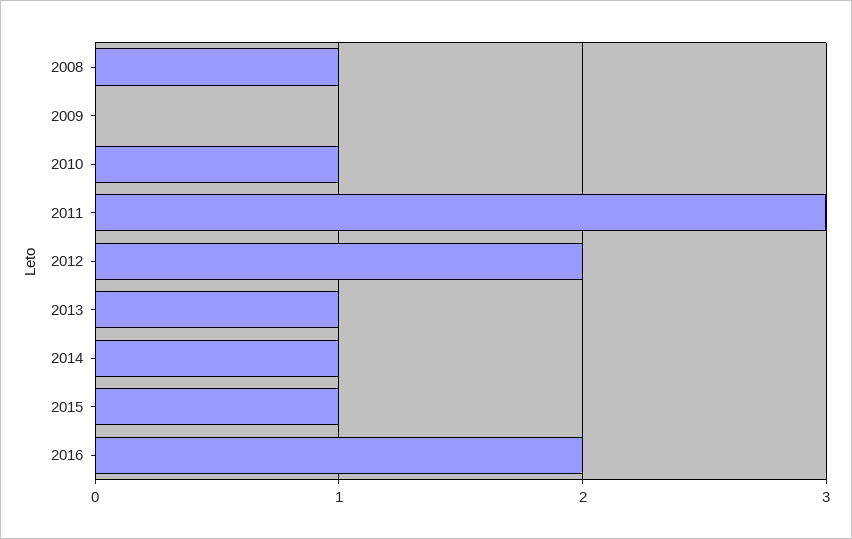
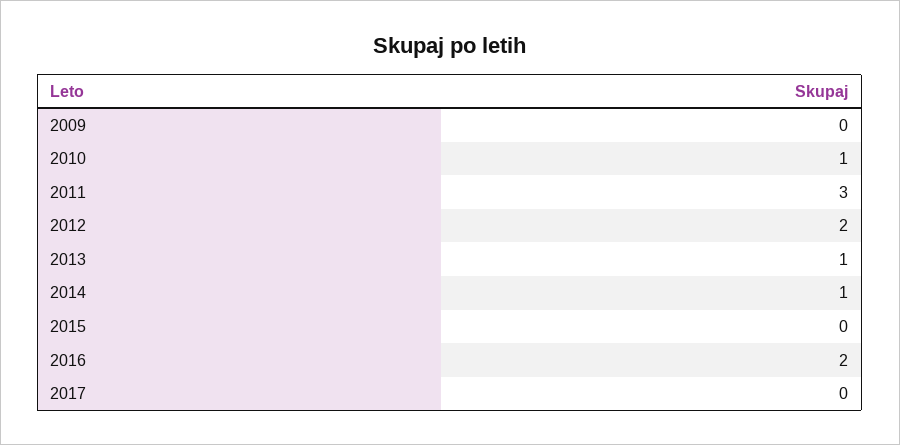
2008: 1 -> none
2015: 1 -> 0
2017: none -> 0

